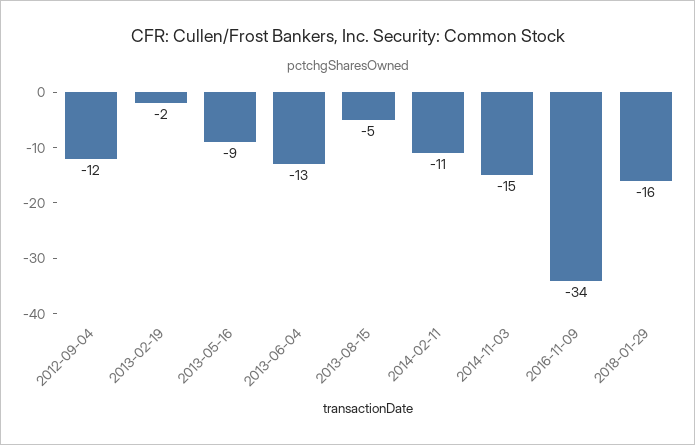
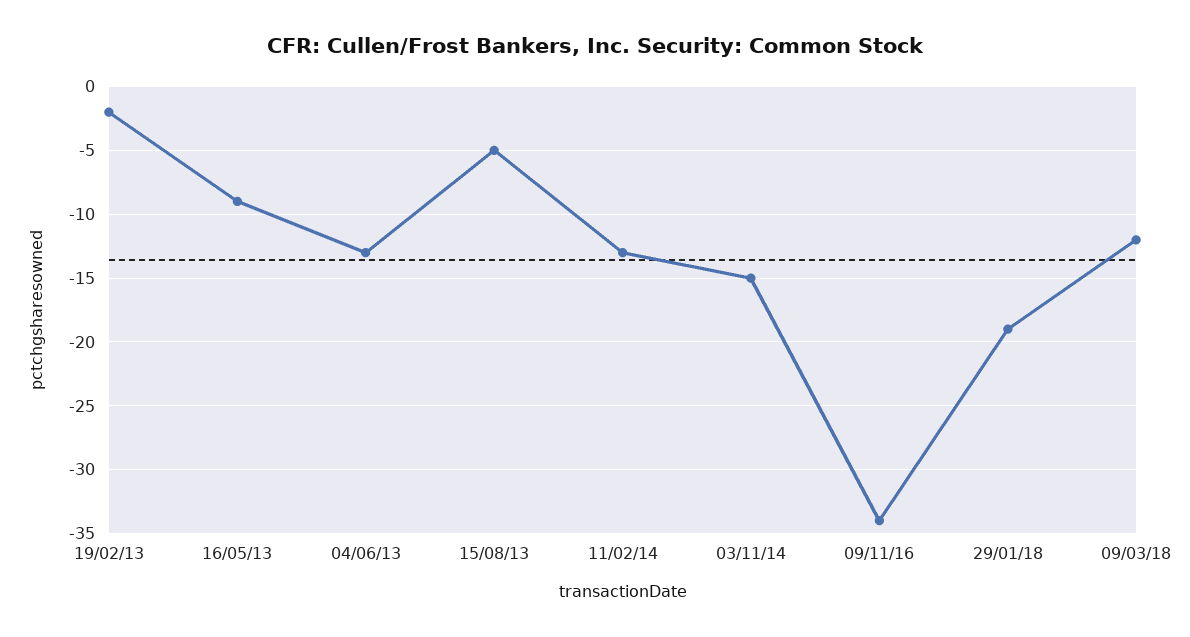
2012-09-04: -12 -> none
2014-02-11: -11 -> -13
2018-01-29: -16 -> -19
09/03/18: none -> -12

